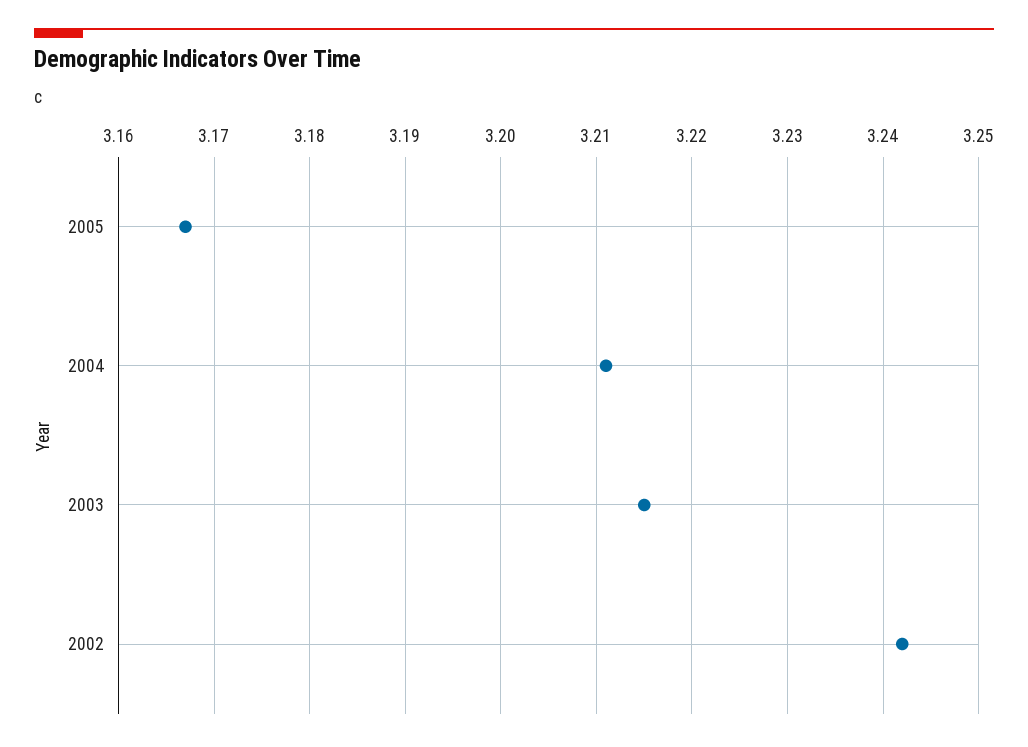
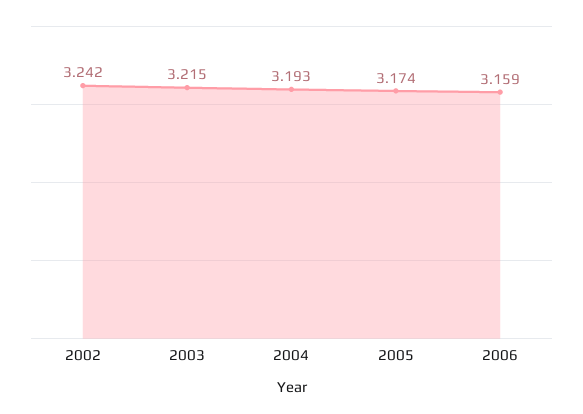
2005: 3.167 -> 3.174
2004: 3.211 -> 3.193
2006: none -> 3.159

